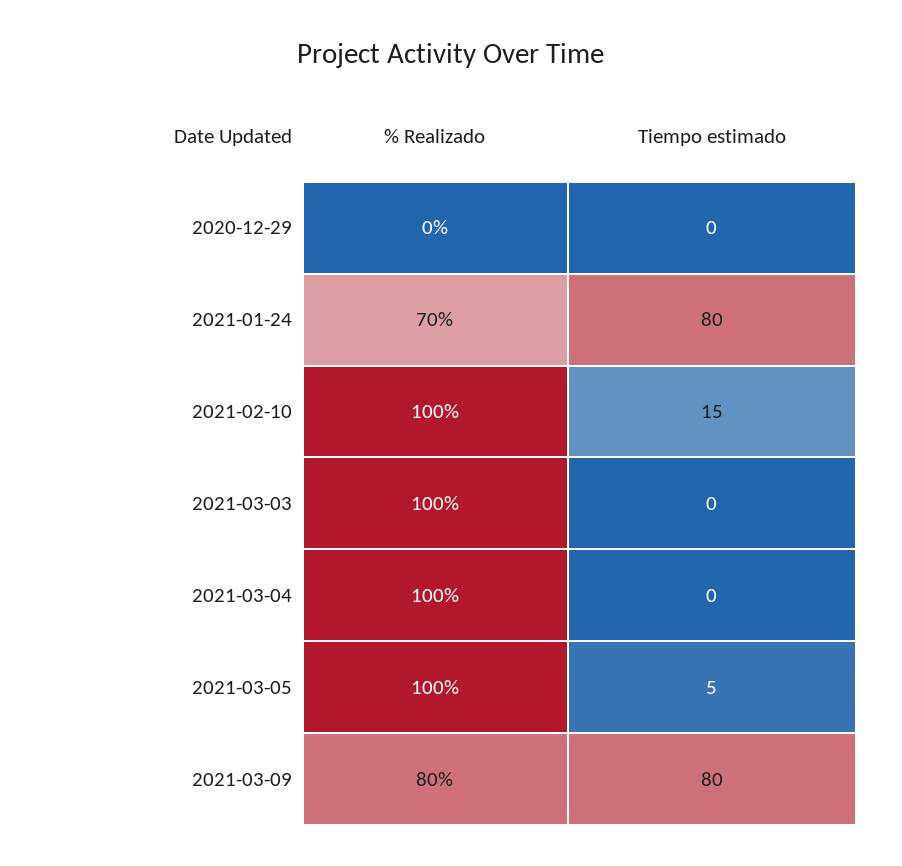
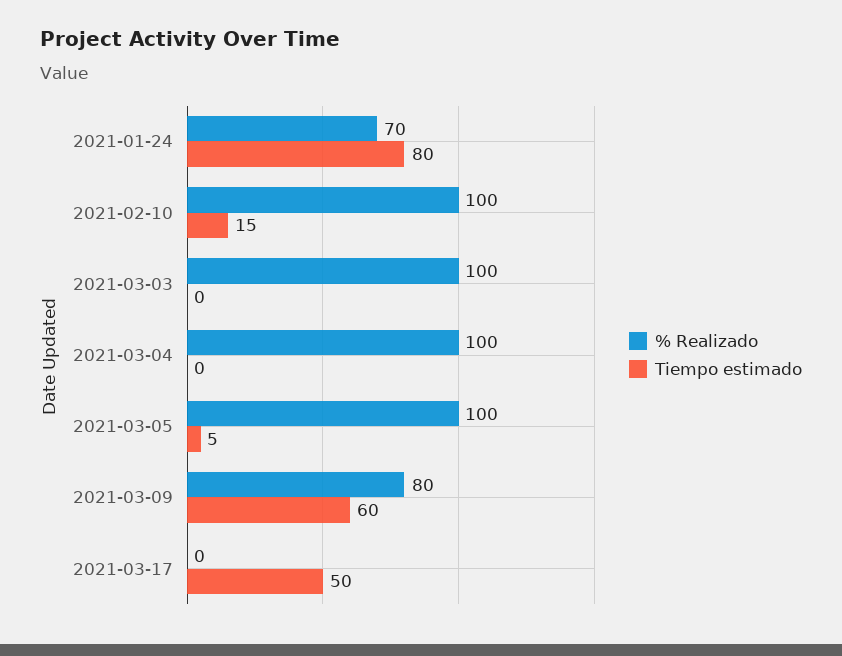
% Realizado, 2020-12-29: 0 -> none
Tiempo estimado, 2020-12-29: 0 -> none
Tiempo estimado, 2021-03-09: 80 -> 60
% Realizado, 2021-03-17: none -> 0
Tiempo estimado, 2021-03-17: none -> 50

